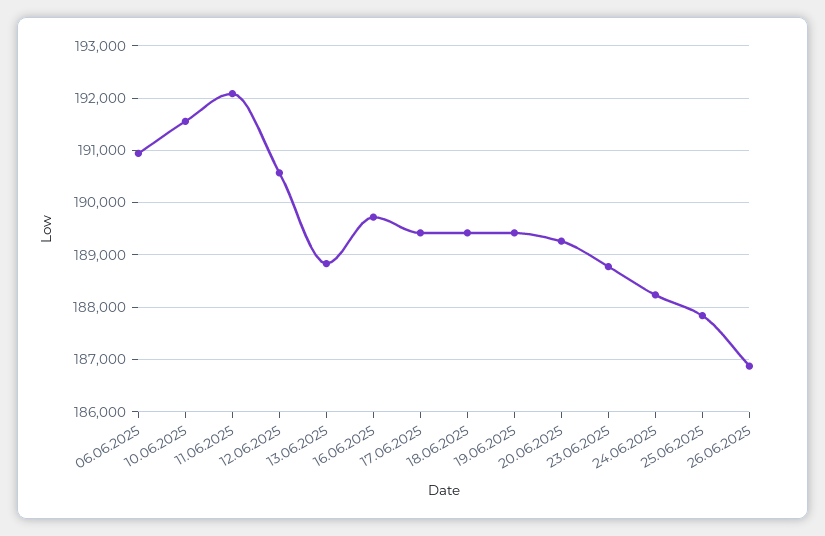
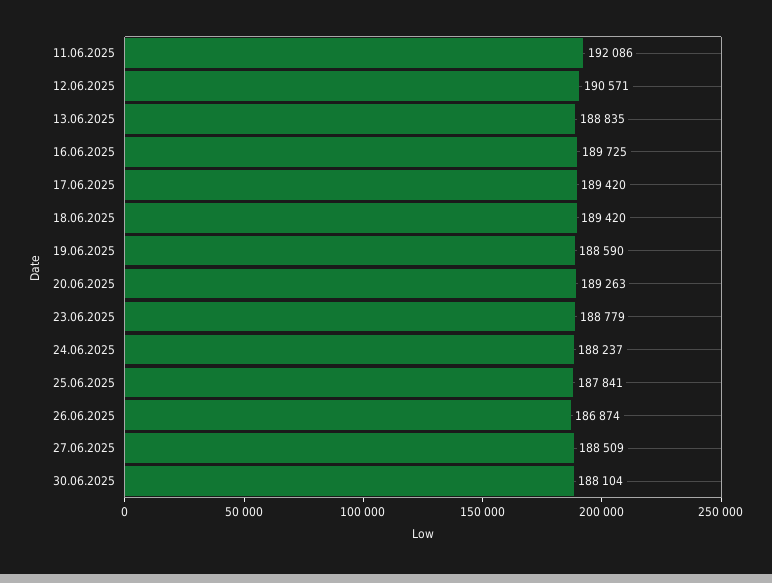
06.06.2025: 191000 -> none
10.06.2025: 191600 -> none
19.06.2025: 189400 -> 188590
27.06.2025: none -> 188509
30.06.2025: none -> 188104

